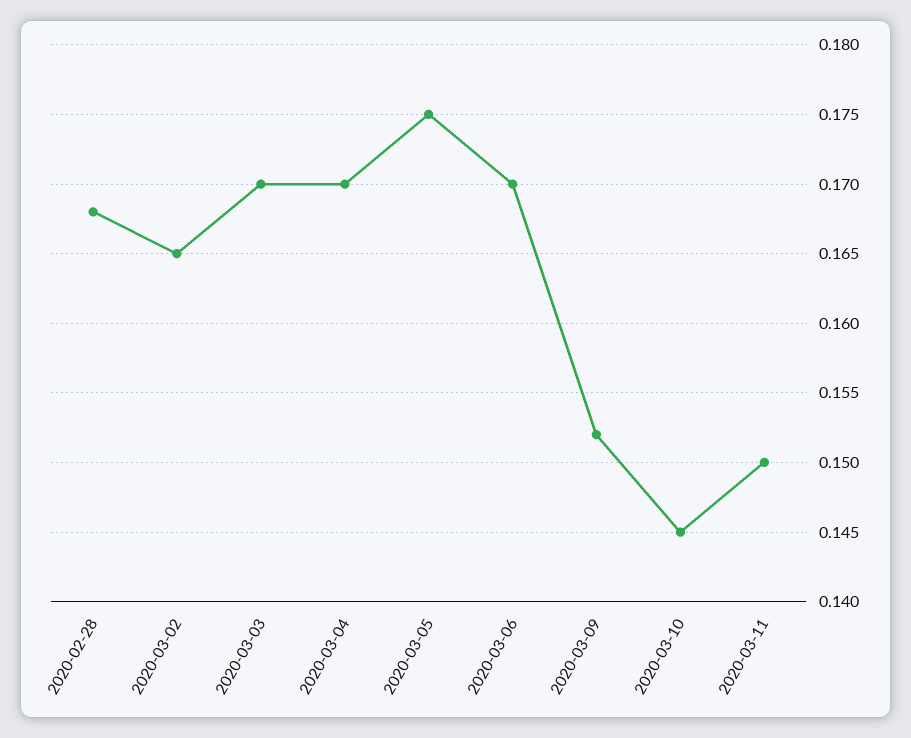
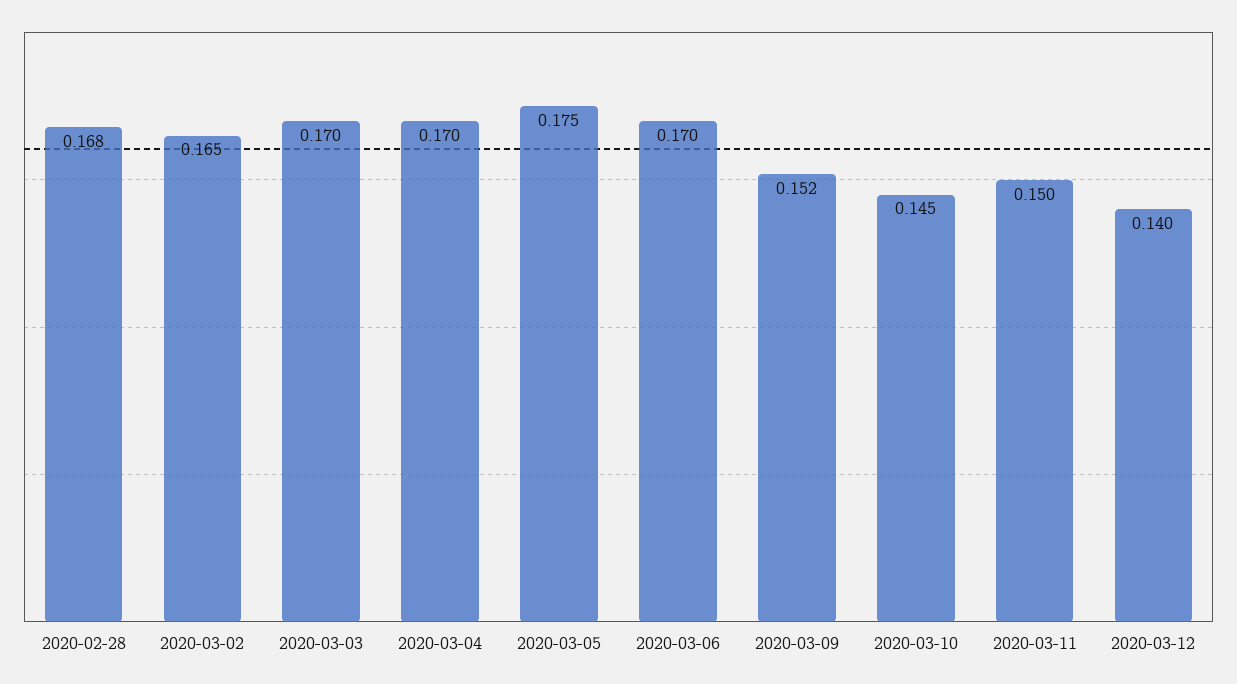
2020-03-12: none -> 0.14

